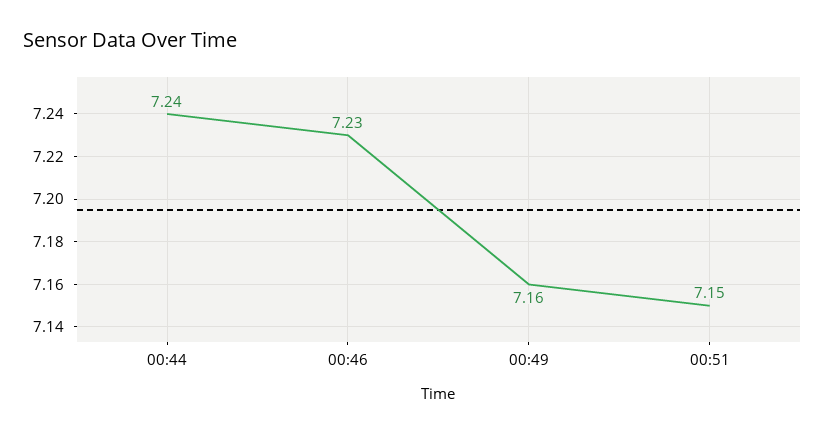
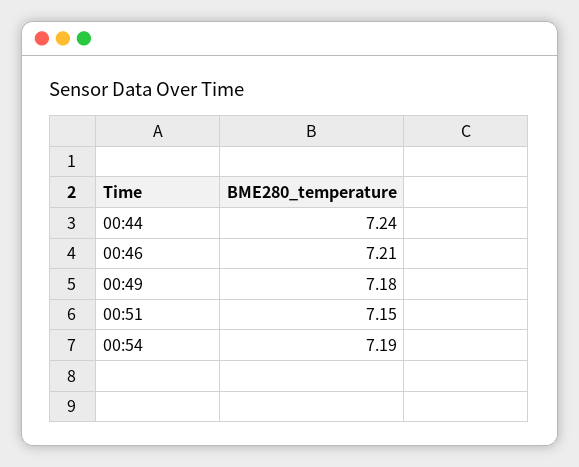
00:46: 7.23 -> 7.21
00:49: 7.16 -> 7.18
00:54: none -> 7.19

